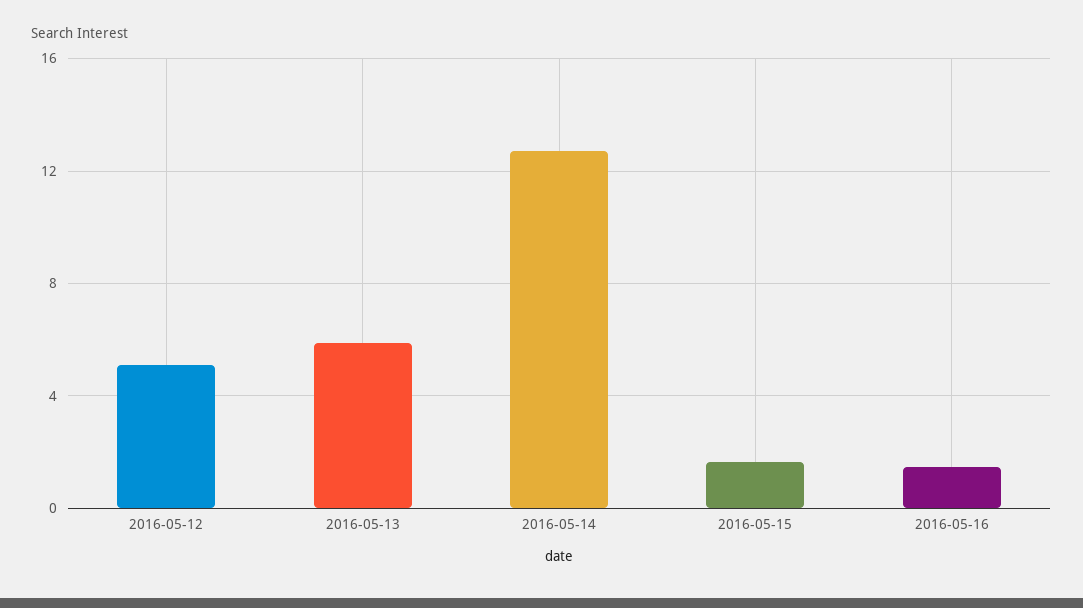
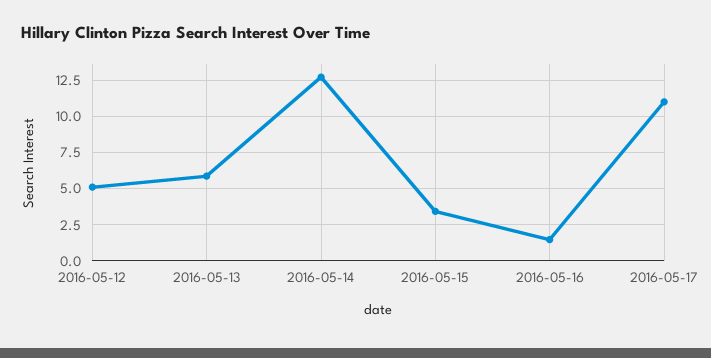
2016-05-15: 1.5 -> 3.5
2016-05-17: none -> 11

